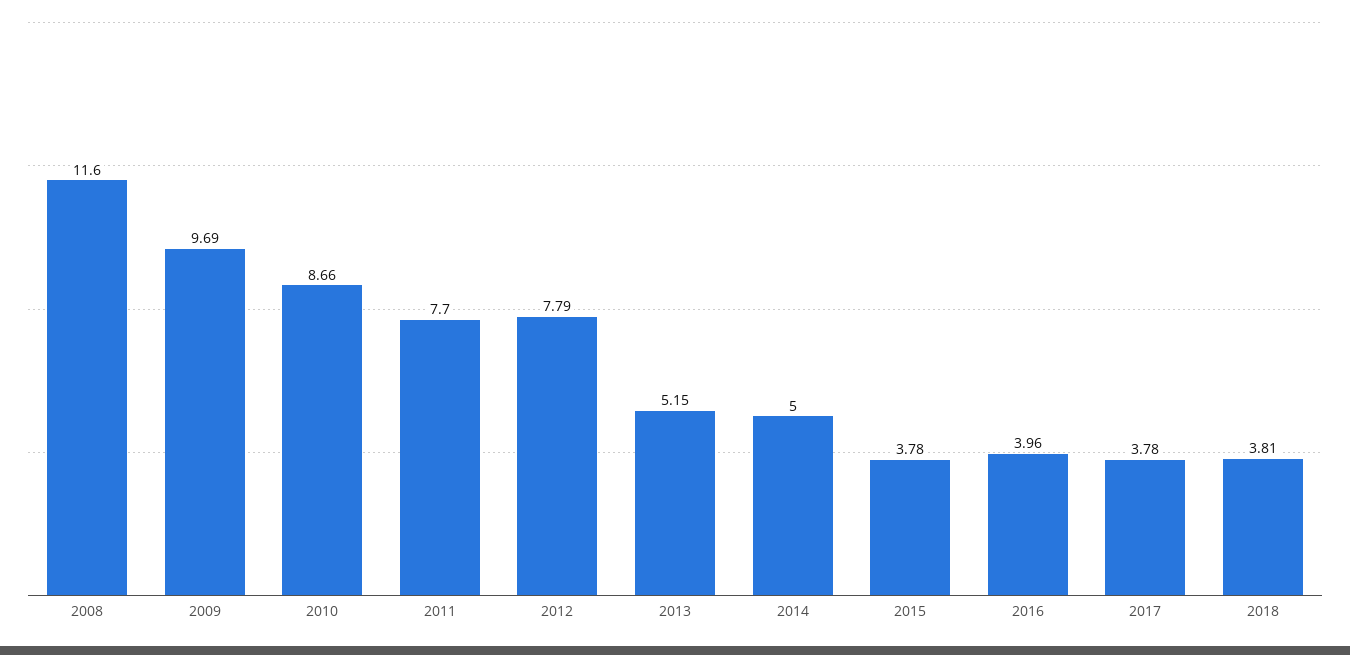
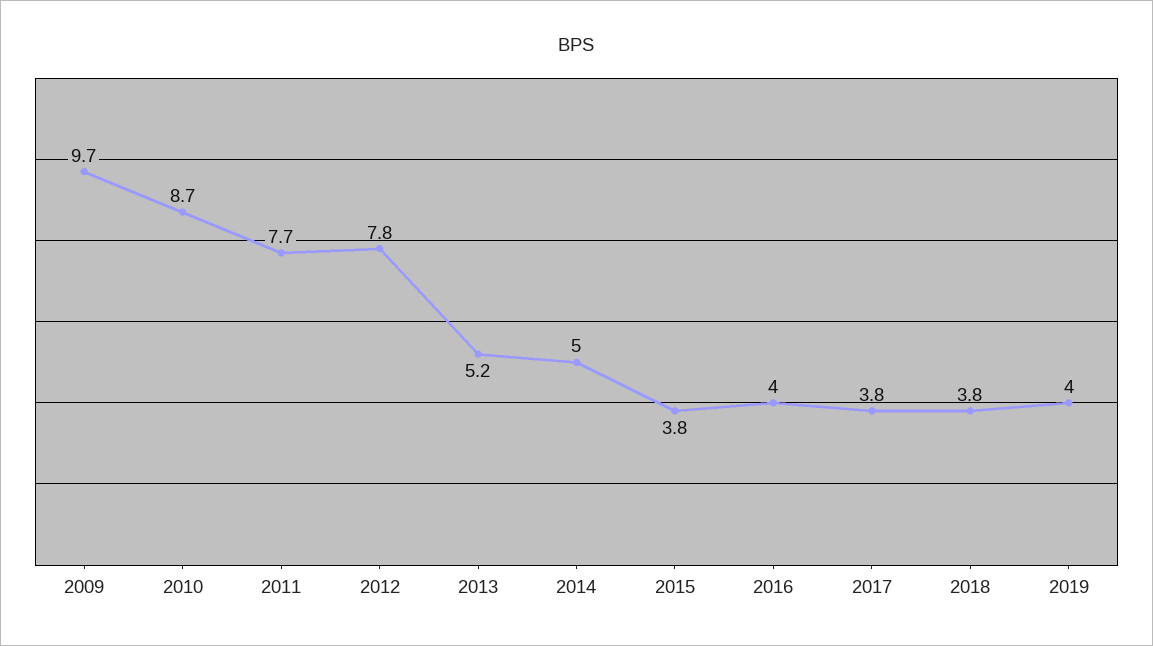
2008: 11.6 -> none
2019: none -> 4

